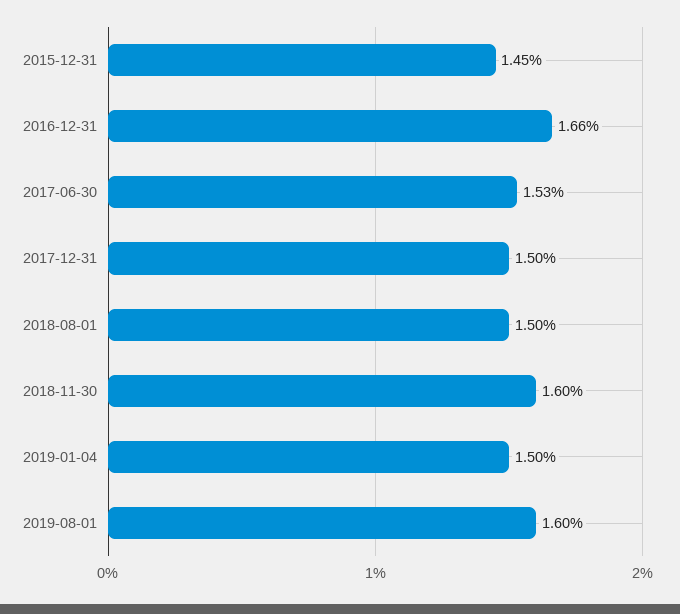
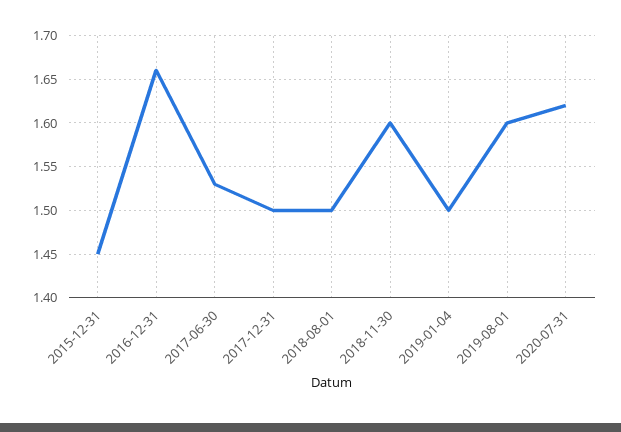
2020-07-31: none -> 1.62

